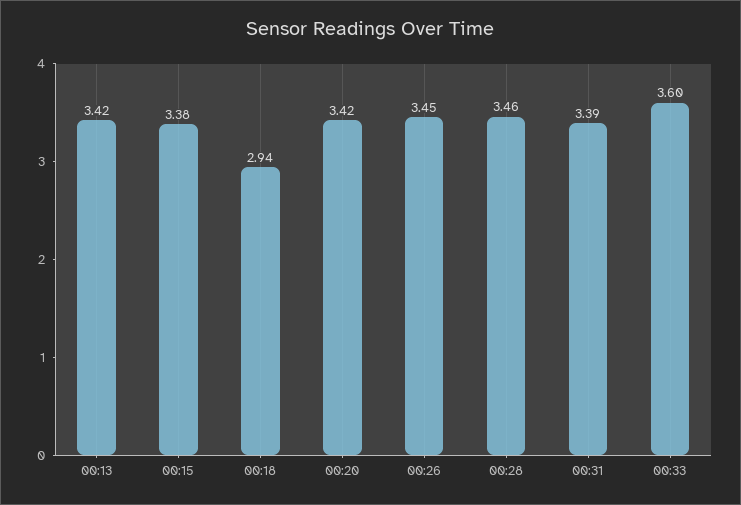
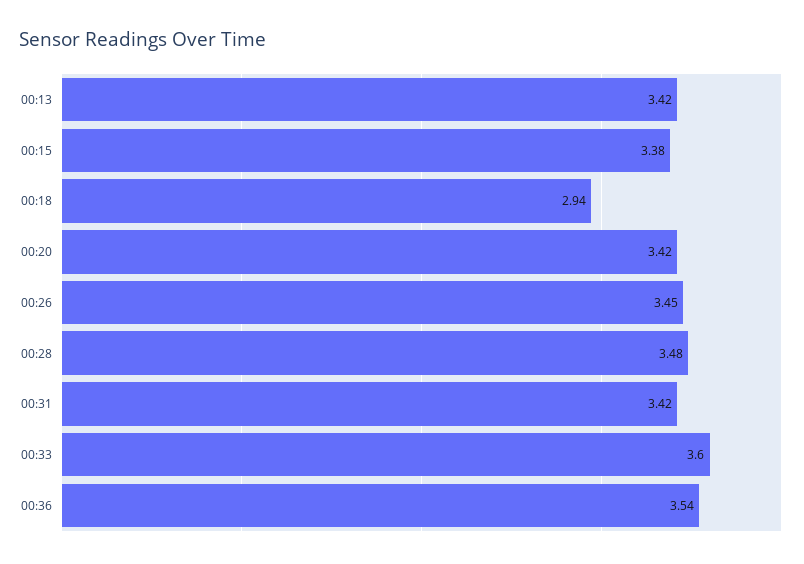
00:28: 3.46 -> 3.48
00:31: 3.39 -> 3.42
00:36: none -> 3.54

